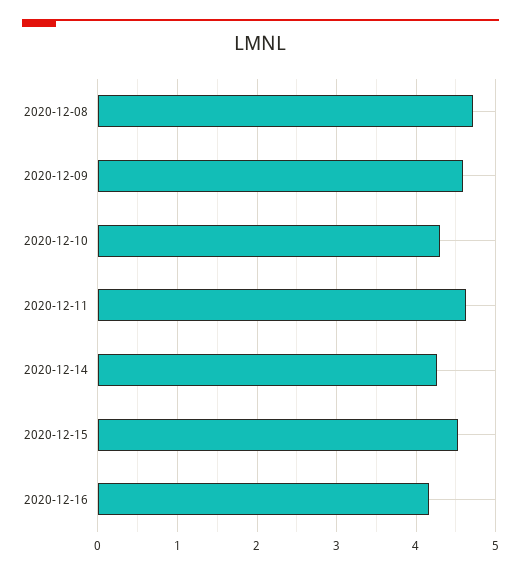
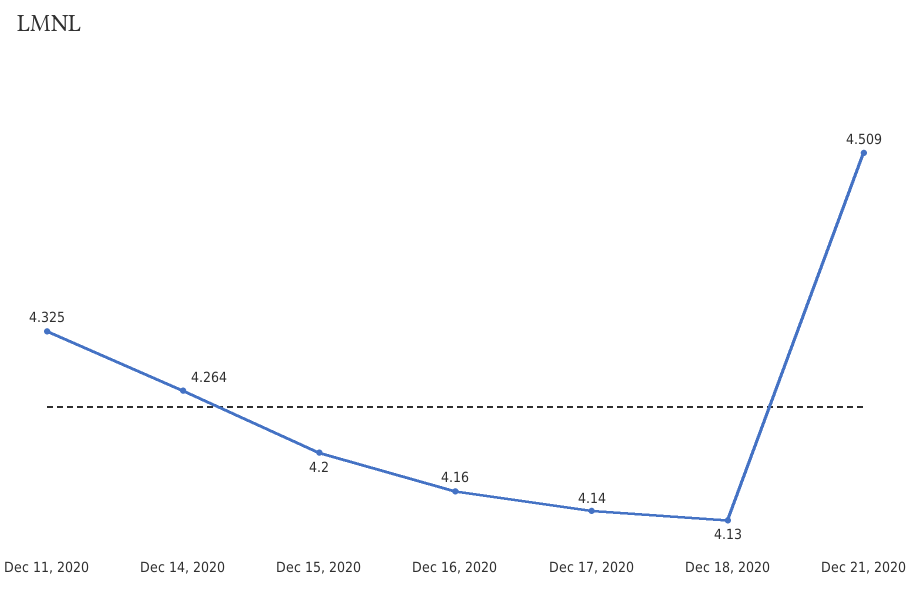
2020-12-08: 4.7 -> none
2020-12-09: 4.6 -> none
2020-12-10: 4.3 -> none
2020-12-11: 4.6 -> 4.325
2020-12-15: 4.5 -> 4.2
Dec 17, 2020: none -> 4.14
Dec 18, 2020: none -> 4.13
Dec 21, 2020: none -> 4.509

